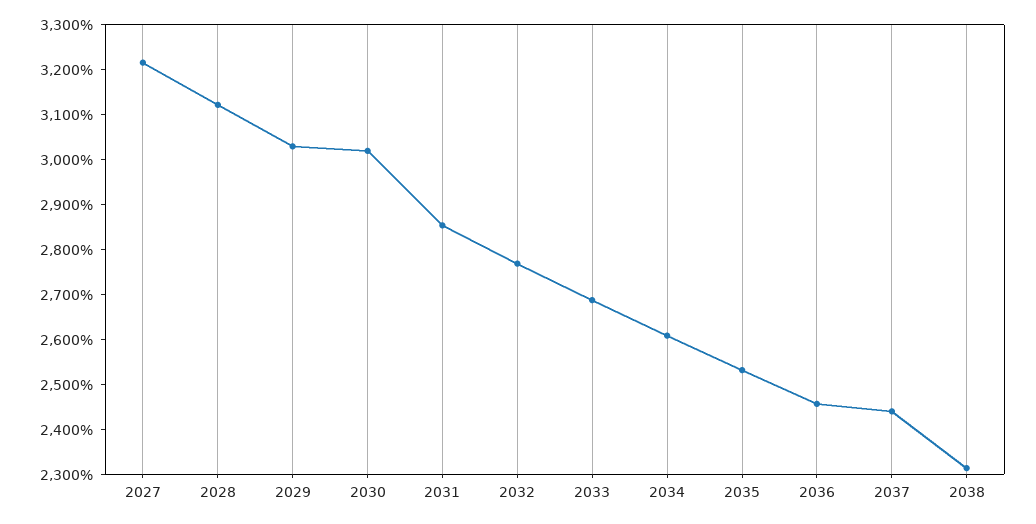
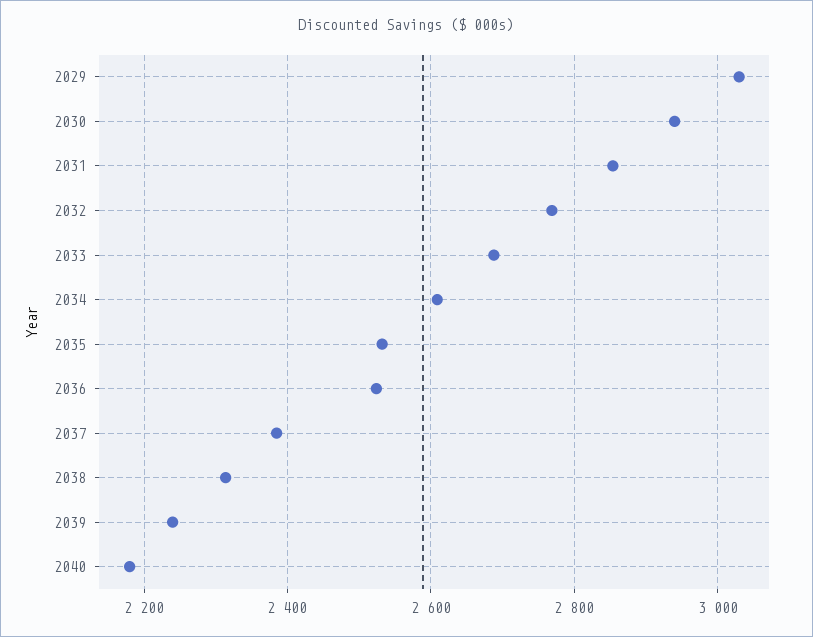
2027: 3220 -> none
2028: 3120 -> none
2030: 3020 -> 2940
2036: 2460 -> 2520
2037: 2440 -> 2380
2039: none -> 2240
2040: none -> 2180

